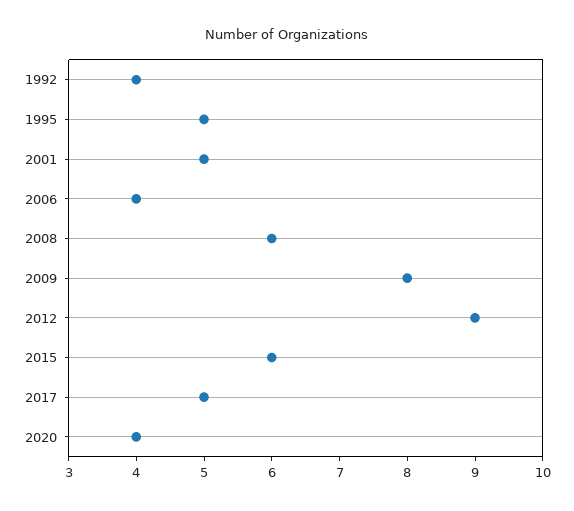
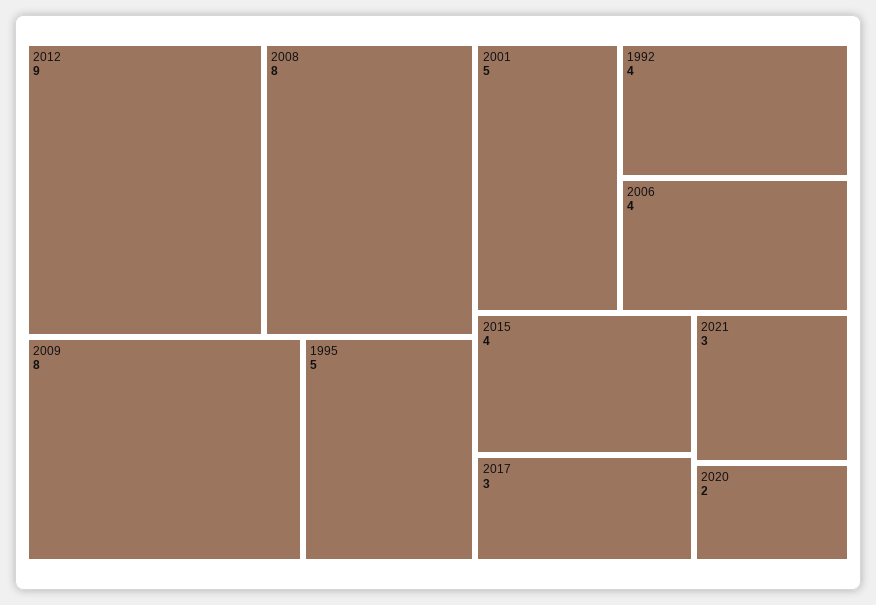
2008: 6 -> 8
2015: 6 -> 4
2017: 5 -> 3
2020: 4 -> 2
2021: none -> 3

